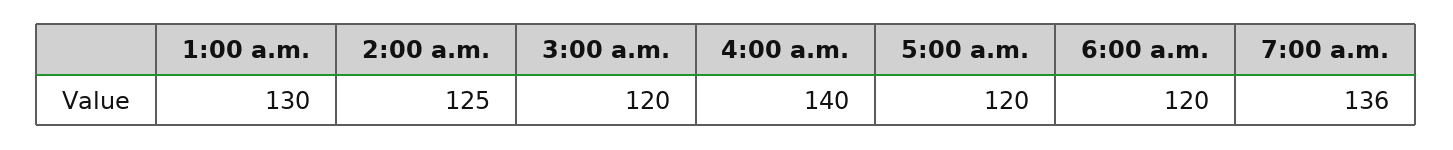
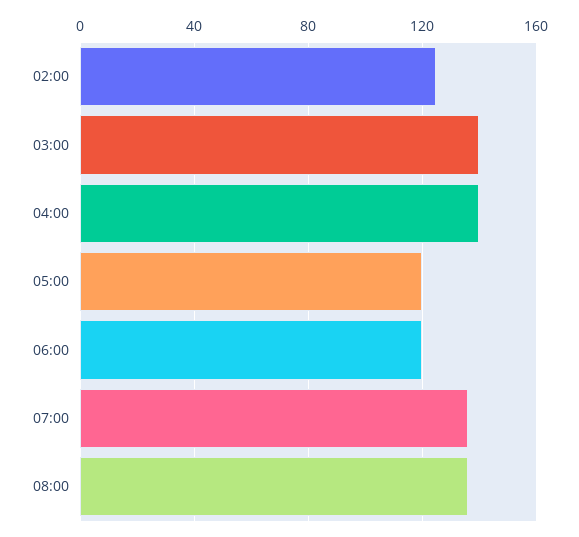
1:00 a.m.: 130 -> none
3:00 a.m.: 120 -> 140
08:00: none -> 135

